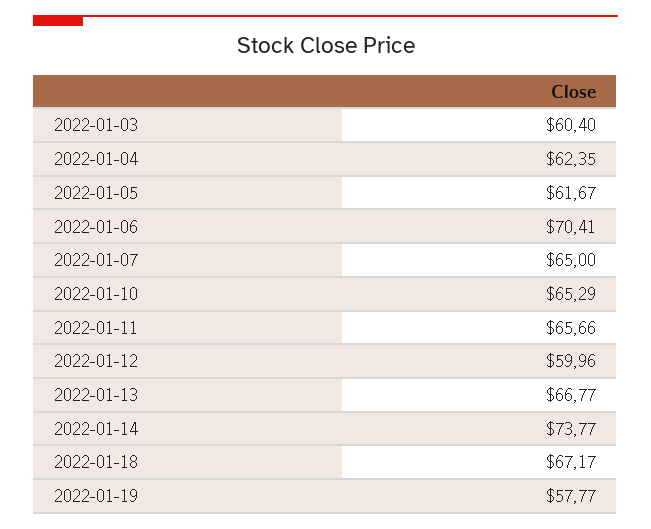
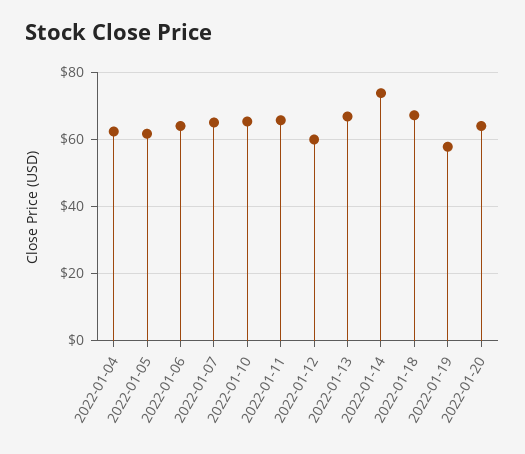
2022-01-03: 60.4 -> none
2022-01-06: 70.41 -> 64
2022-01-20: none -> 64

